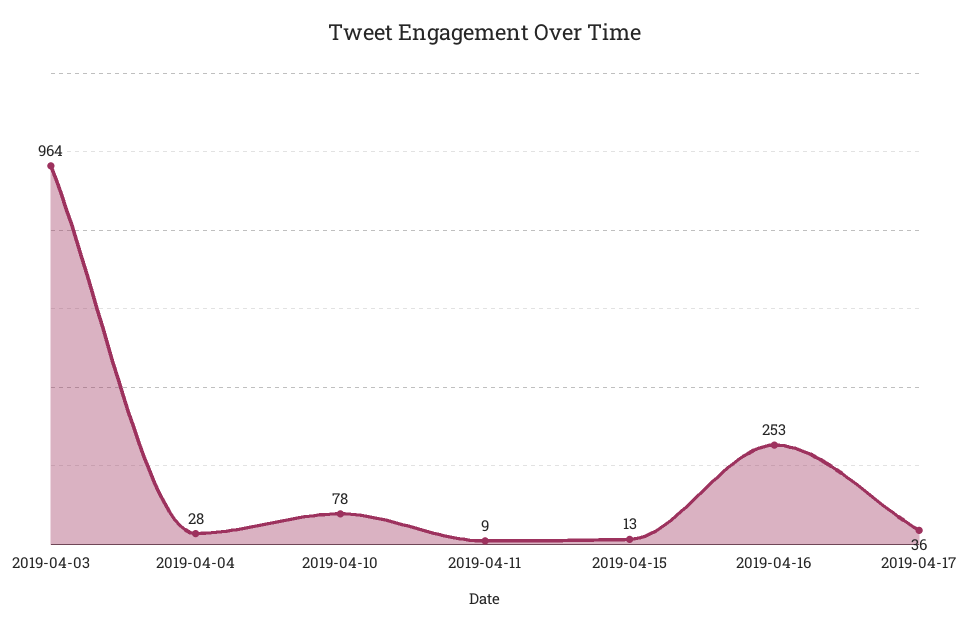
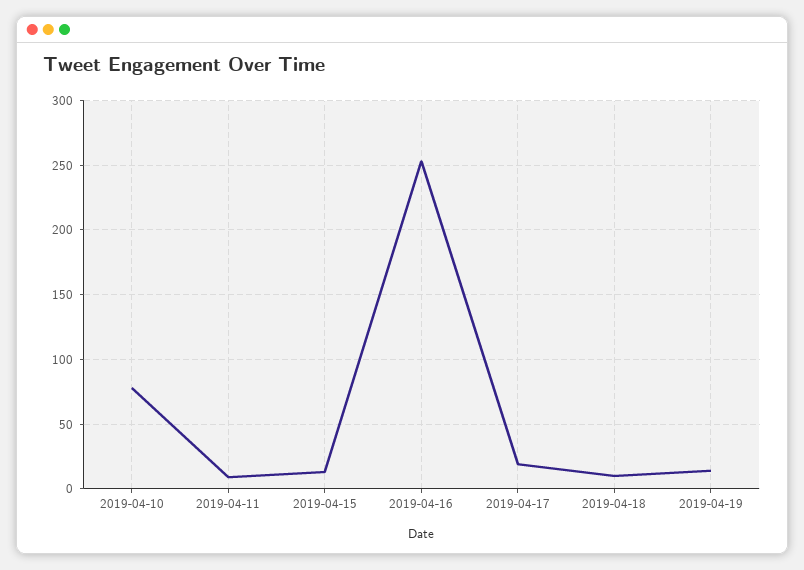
2019-04-03: 964 -> none
2019-04-04: 28 -> none
2019-04-17: 36 -> 20
2019-04-18: none -> 10
2019-04-19: none -> 15

